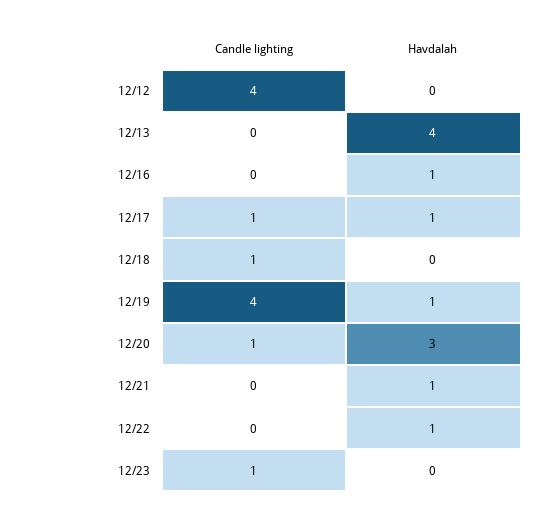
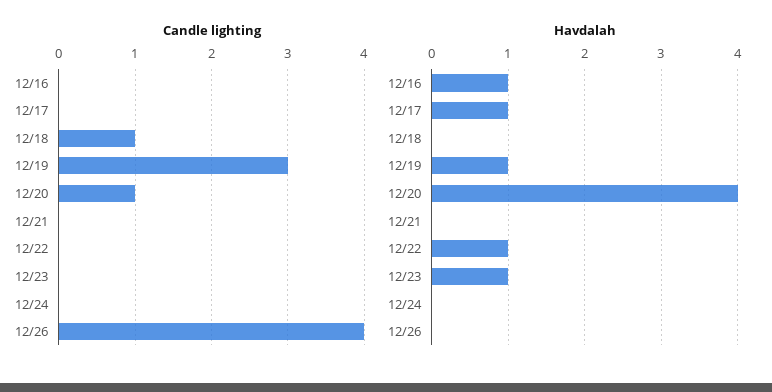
Candle lighting, 12/12: 4 -> none
Havdalah, 12/12: 0 -> none
Candle lighting, 12/13: 0 -> none
Havdalah, 12/13: 4 -> none
Candle lighting, 12/17: 1 -> 0
Candle lighting, 12/19: 4 -> 3
Havdalah, 12/20: 3 -> 4
Havdalah, 12/21: 1 -> 0
Candle lighting, 12/23: 1 -> 0
Havdalah, 12/23: 0 -> 1
Candle lighting, 12/24: none -> 0
Candle lighting, 12/26: none -> 4
Havdalah, 12/24: none -> 0
Havdalah, 12/26: none -> 0

